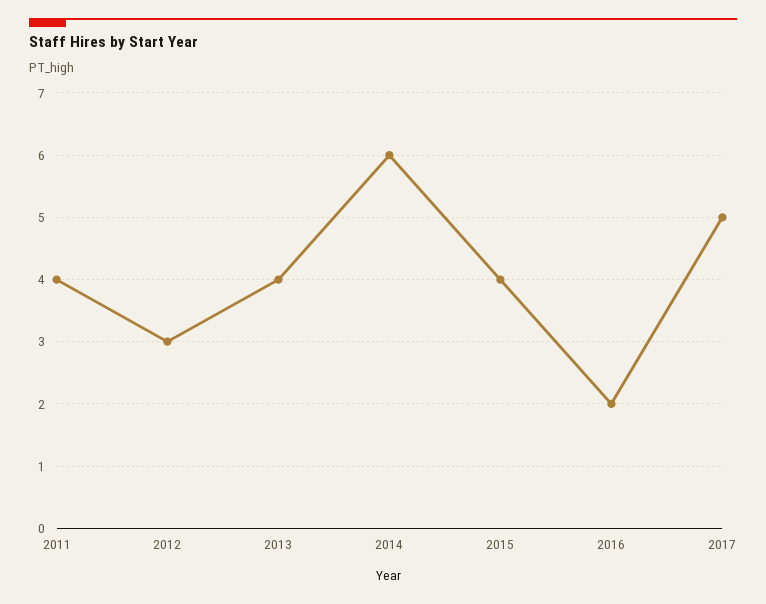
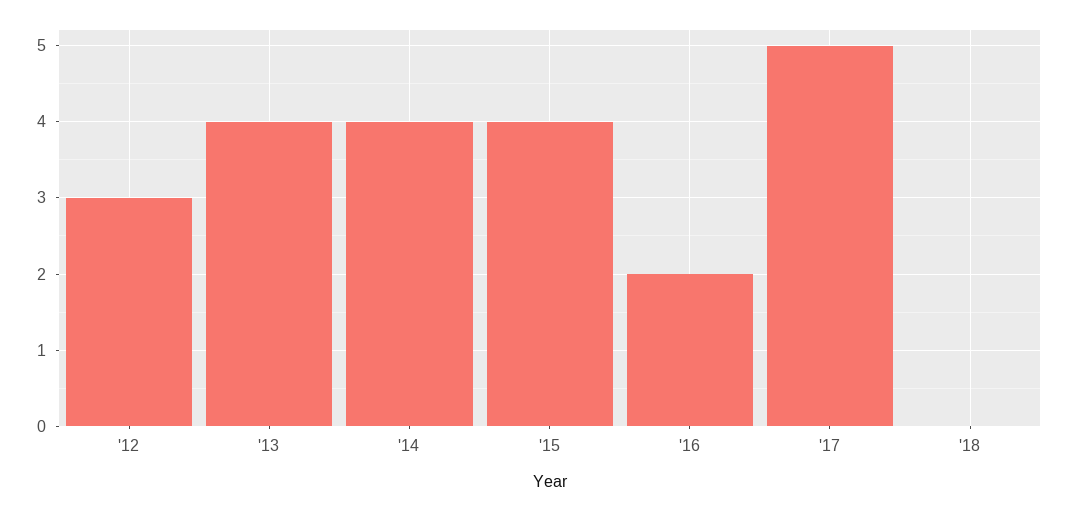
2011: 4 -> none
2014: 6 -> 4
'18: none -> 0

